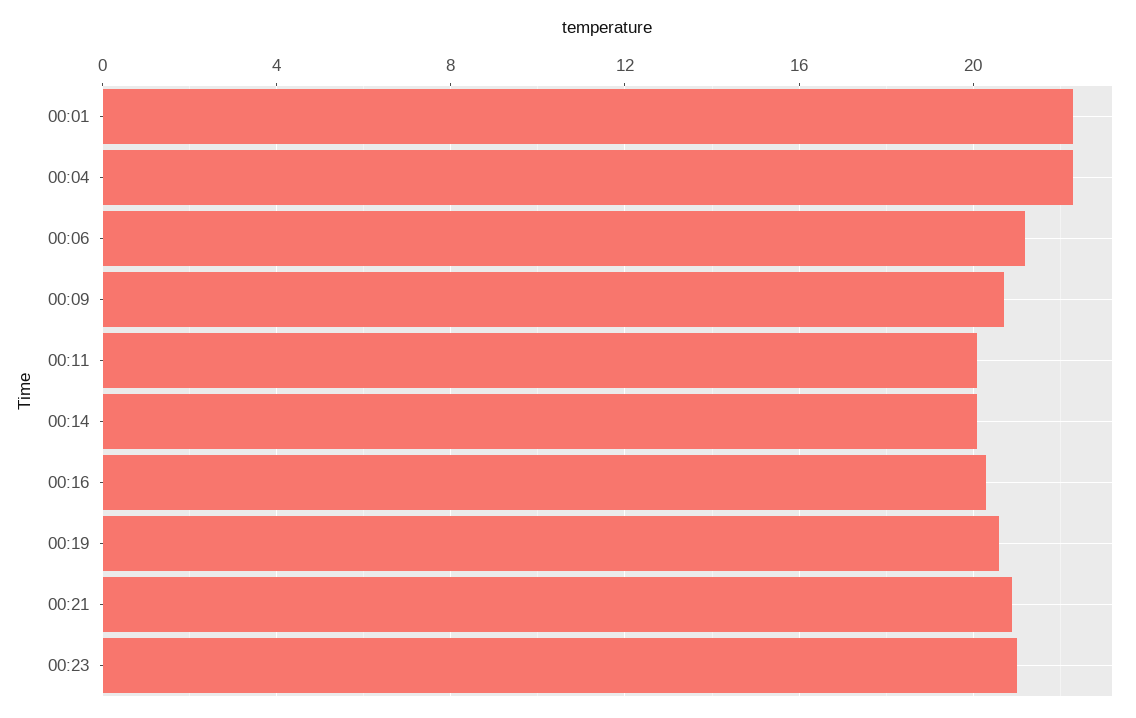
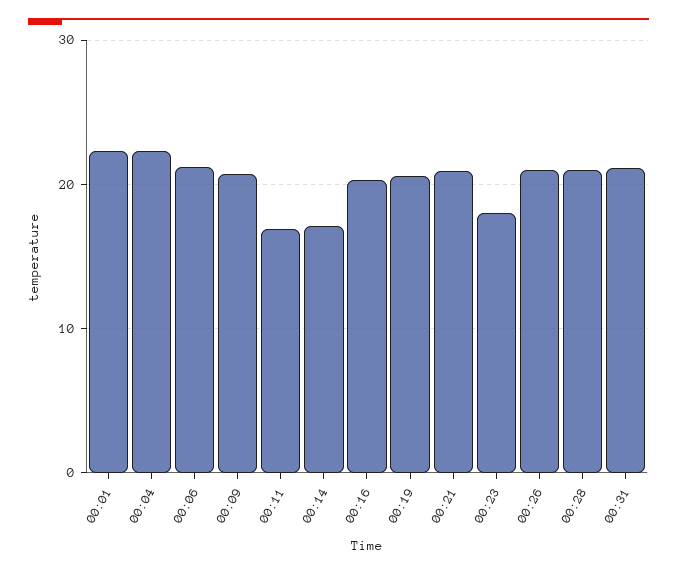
00:11: 20 -> 17
00:14: 20 -> 17
00:23: 21 -> 18
00:26: none -> 21
00:28: none -> 21
00:31: none -> 21

